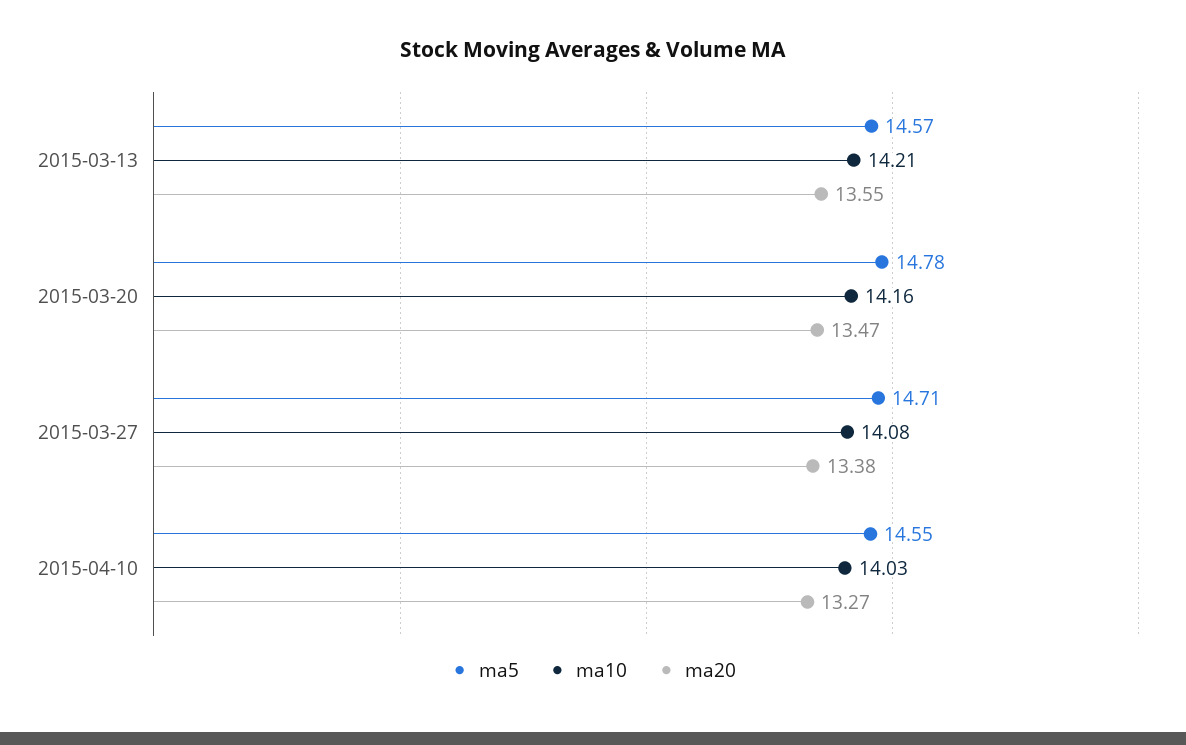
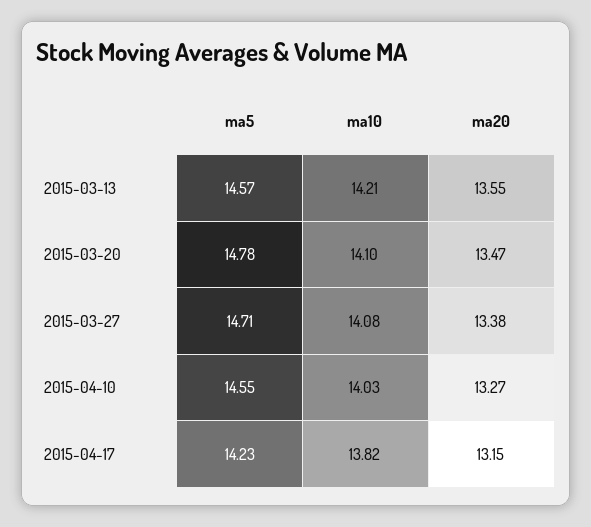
ma10, 2015-03-20: 14.16 -> 14.1
ma5, 2015-04-17: none -> 14.23
ma10, 2015-04-17: none -> 13.82
ma20, 2015-04-17: none -> 13.15

